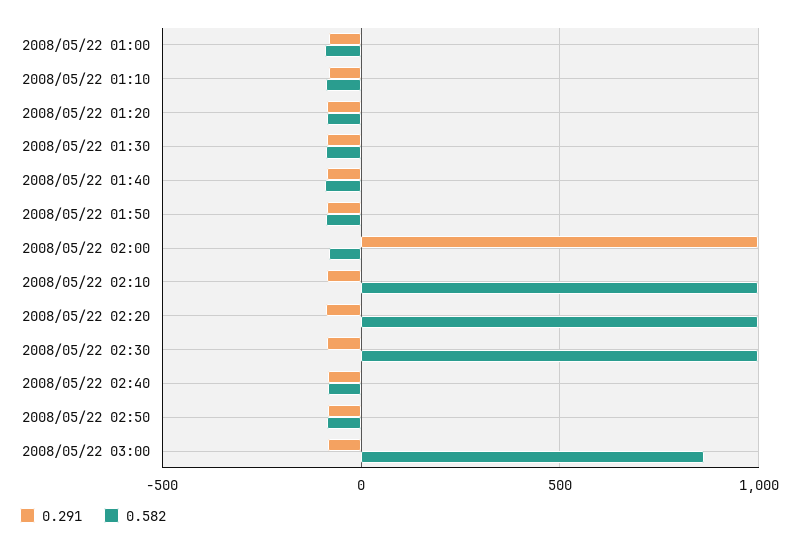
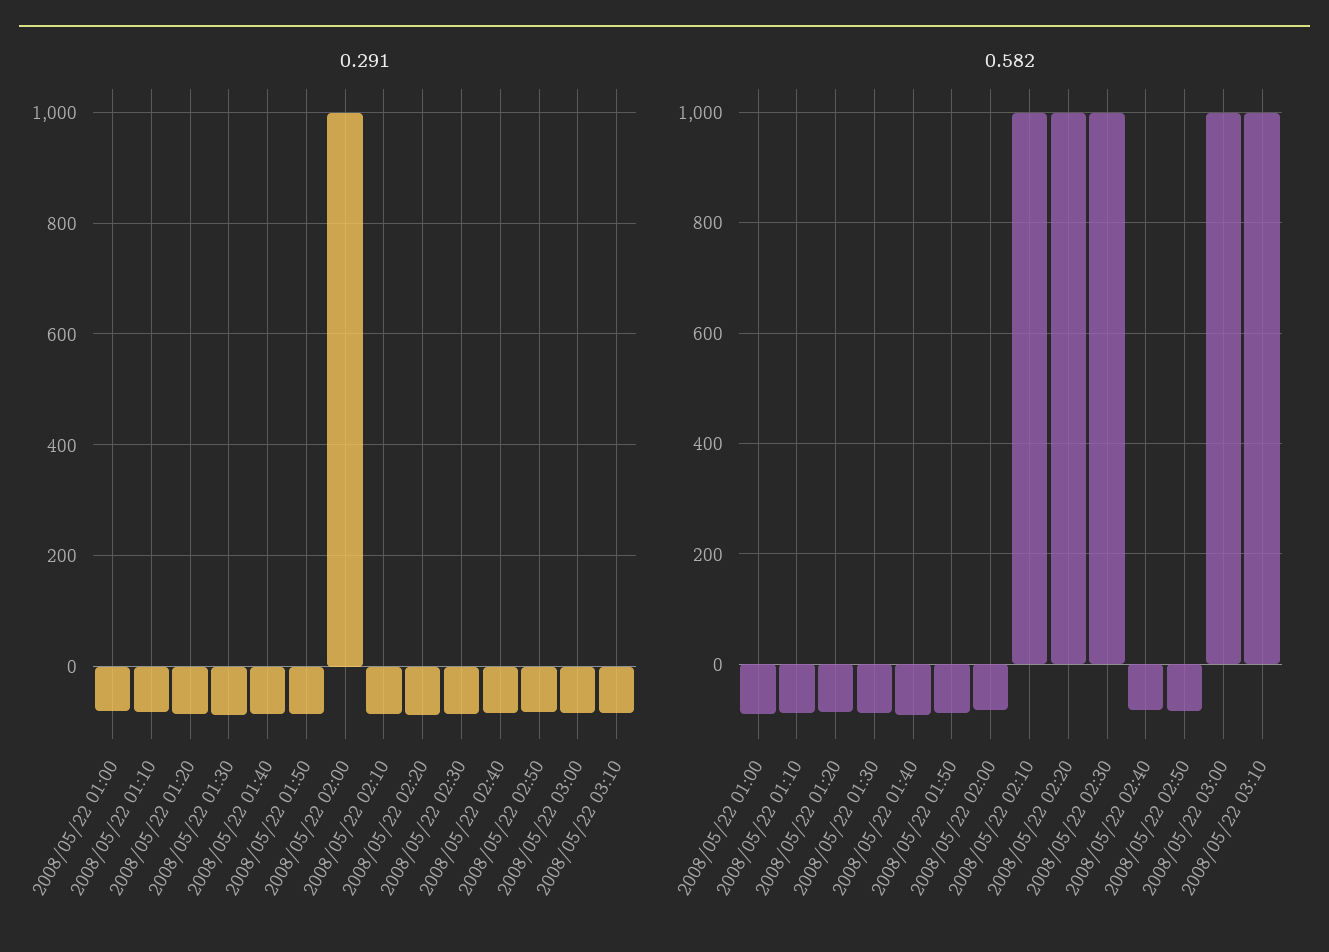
0.582, 2008/05/22 03:00: 850 -> 1000
0.291, 2008/05/22 03:10: none -> -80
0.582, 2008/05/22 03:10: none -> 1000

